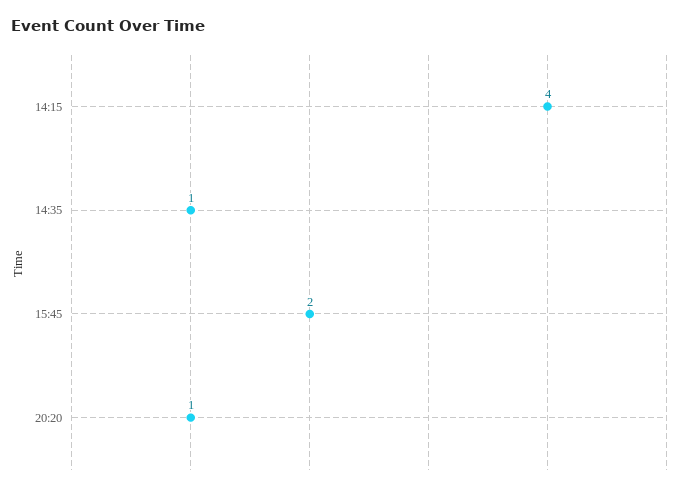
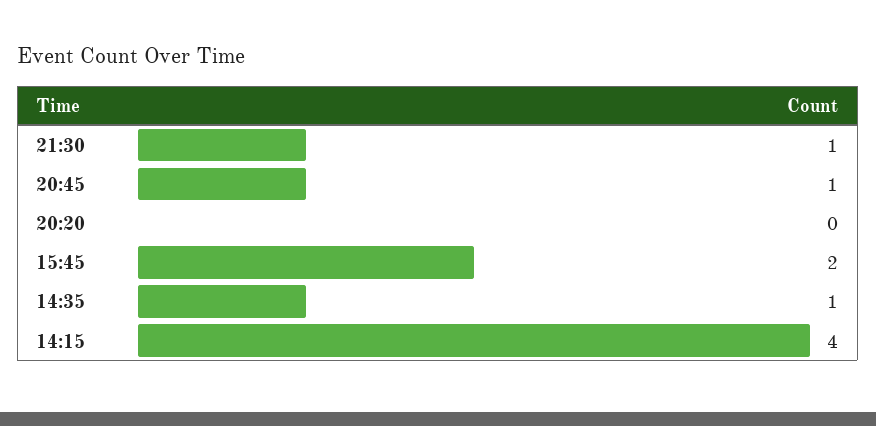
20:20: 1 -> 0
21:30: none -> 1
20:45: none -> 1

